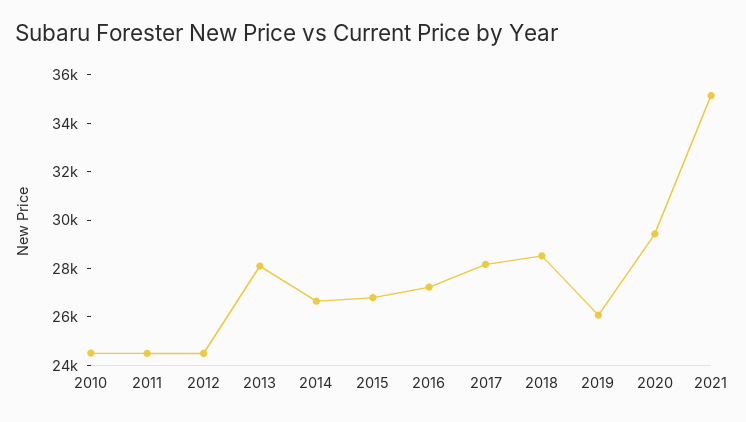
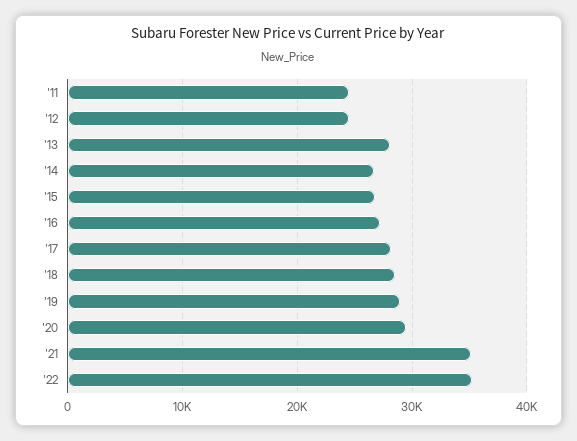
2010: 24500 -> none
2019: 26000 -> 29000
'22: none -> 35000

